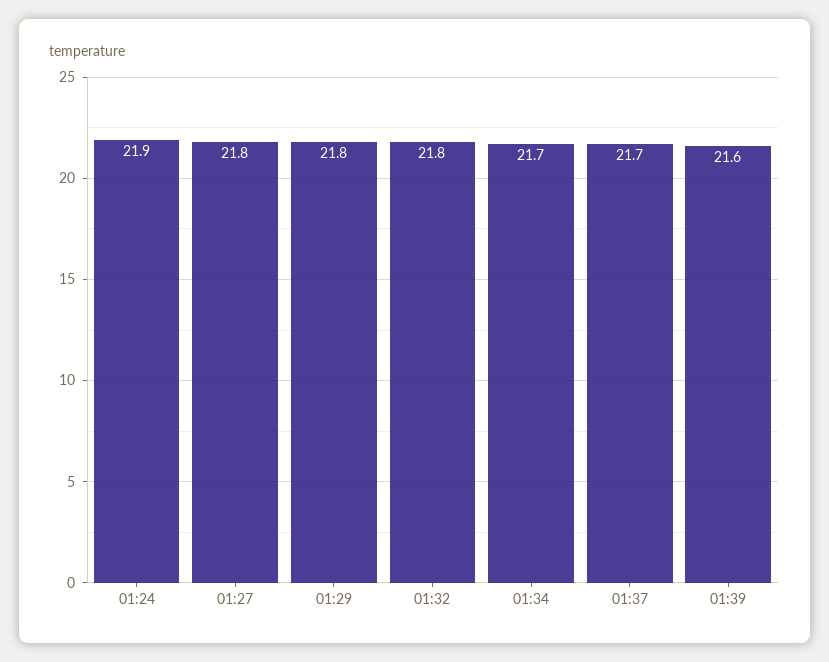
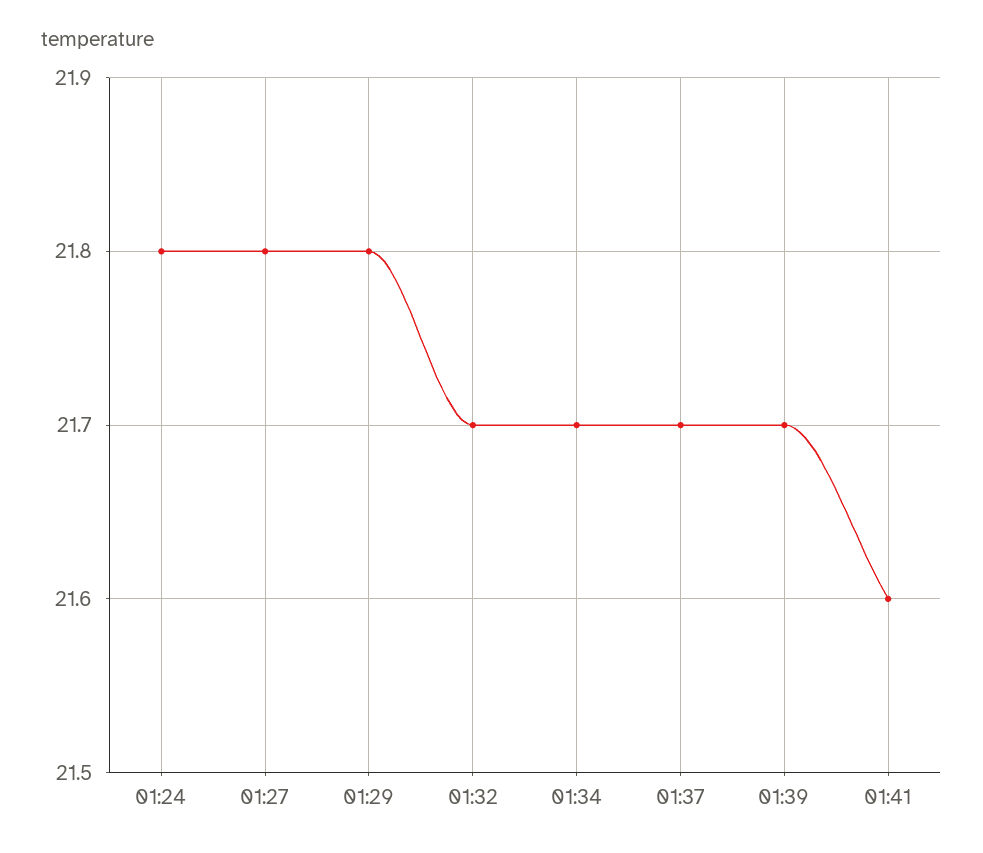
01:24: 21.9 -> 21.8
01:32: 21.8 -> 21.7
01:39: 21.6 -> 21.7
01:41: none -> 21.6

